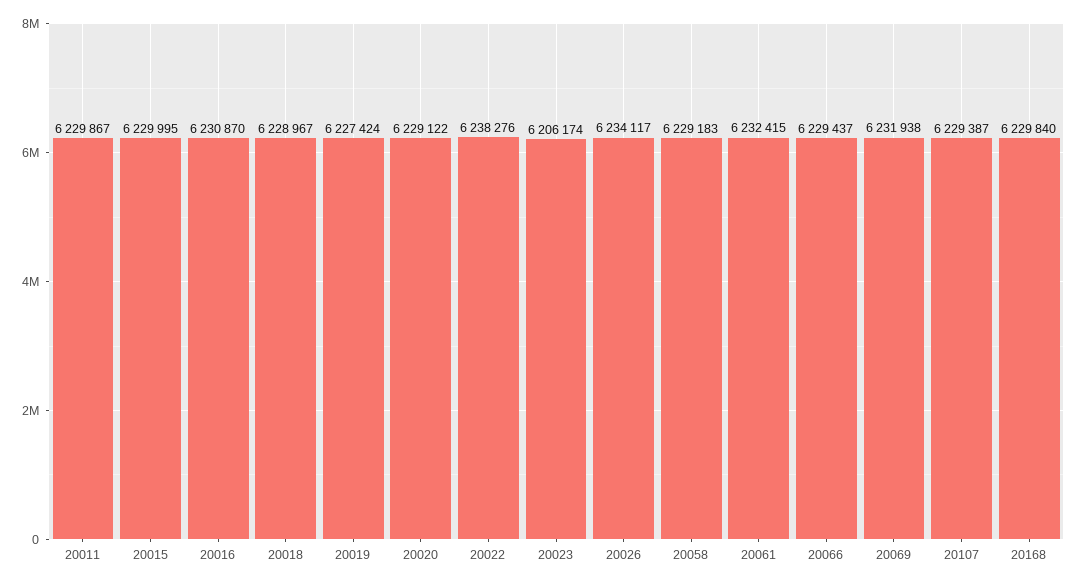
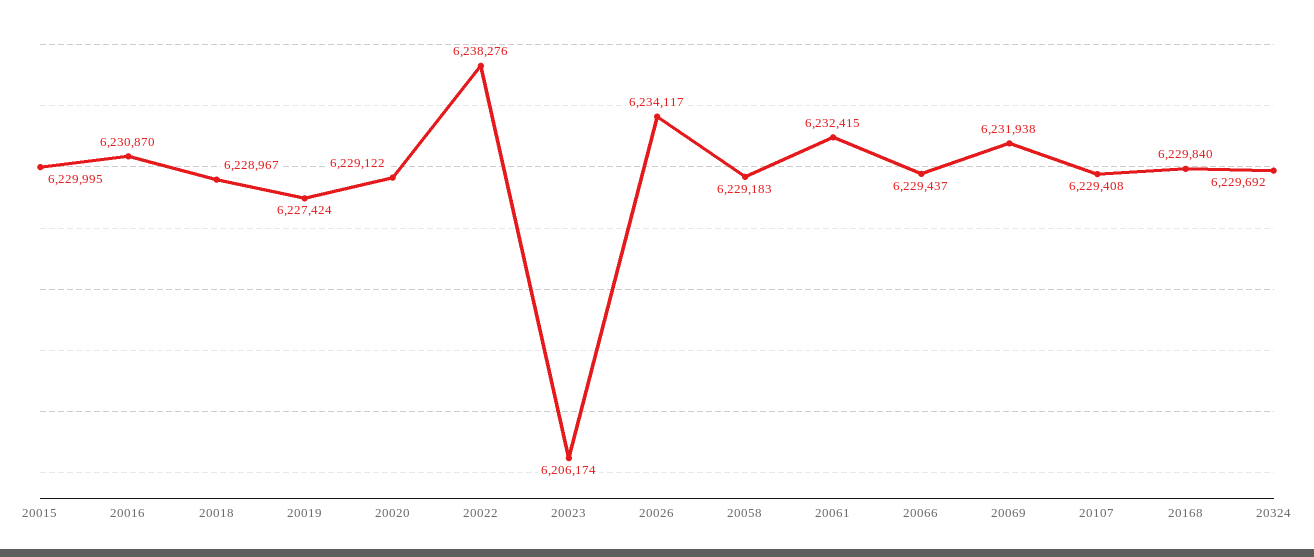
20011: 6229867 -> none
20107: 6229387 -> 6229408
20324: none -> 6229692

